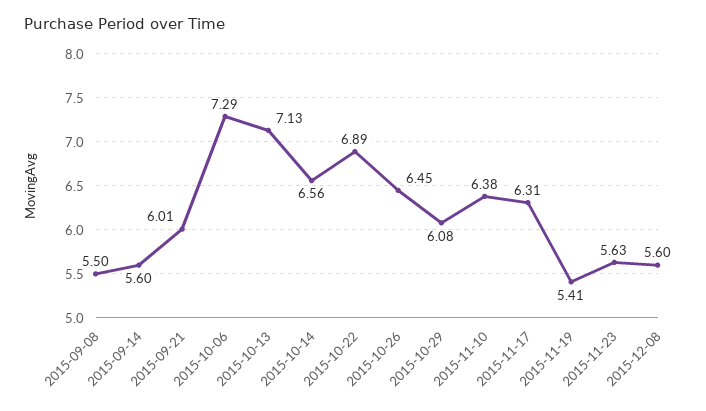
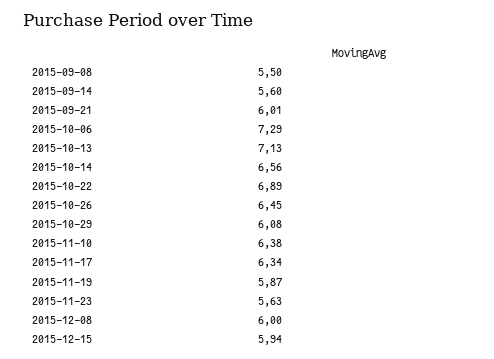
2015-11-17: 6.31 -> 6.34
2015-11-19: 5.41 -> 5.87
2015-12-08: 5.6 -> 6
2015-12-15: none -> 5.94

